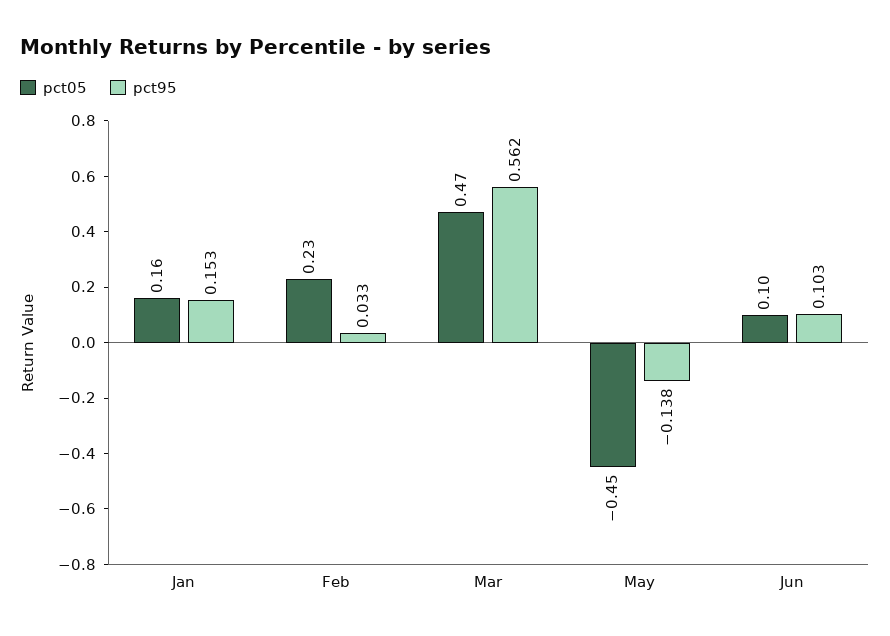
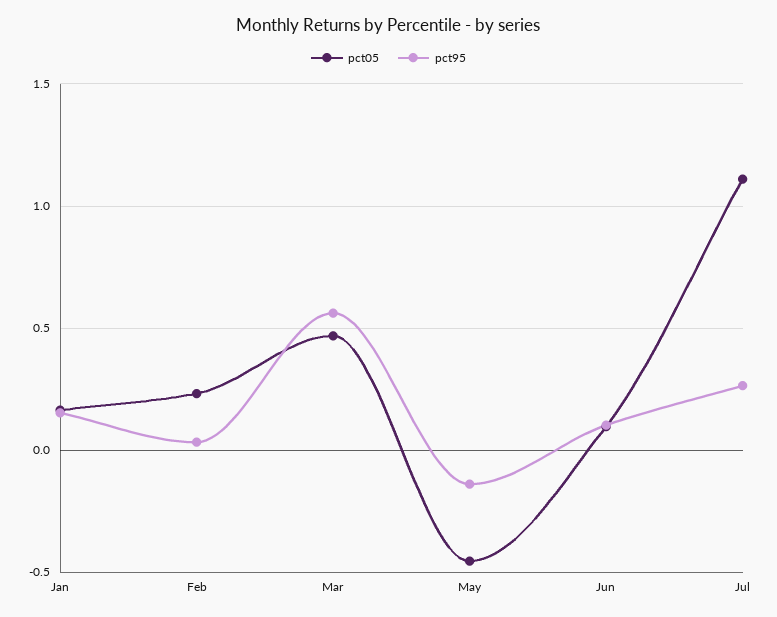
pct05, Jul: none -> 1.1
pct95, Jul: none -> 0.25

